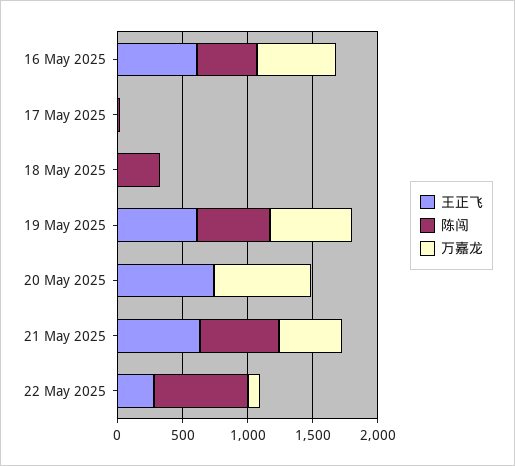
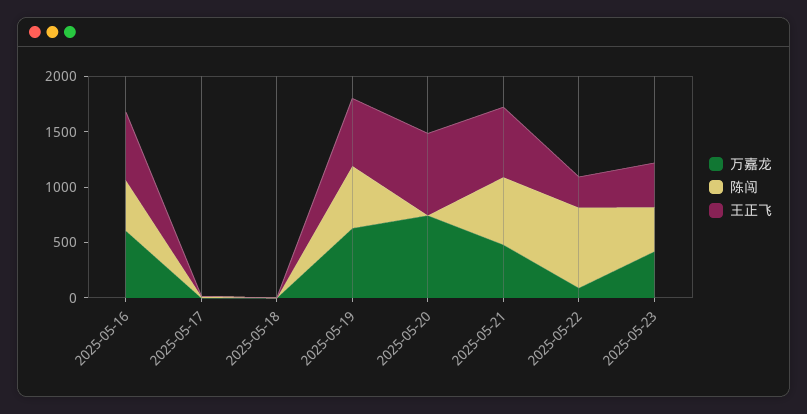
陈闯, 18 May 2025: 300 -> 0
万嘉龙, 2025-05-23: none -> 400
陈闯, 2025-05-23: none -> 400
王正飞, 2025-05-23: none -> 400

